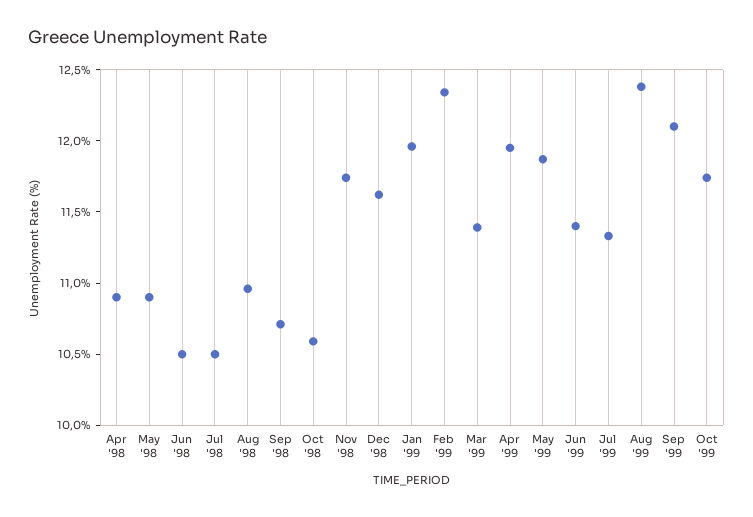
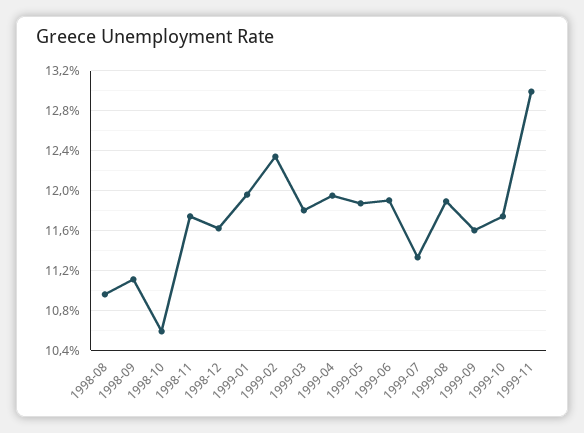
Apr '98: 10.9 -> none
May '98: 10.9 -> none
Jun '98: 10.5 -> none
Jul '98: 10.5 -> none
Sep '98: 10.7 -> 11.1
Mar '99: 11.4 -> 11.8
Jun '99: 11.4 -> 11.9
Aug '99: 12.4 -> 11.9
Sep '99: 12.1 -> 11.6
1999-11: none -> 13

